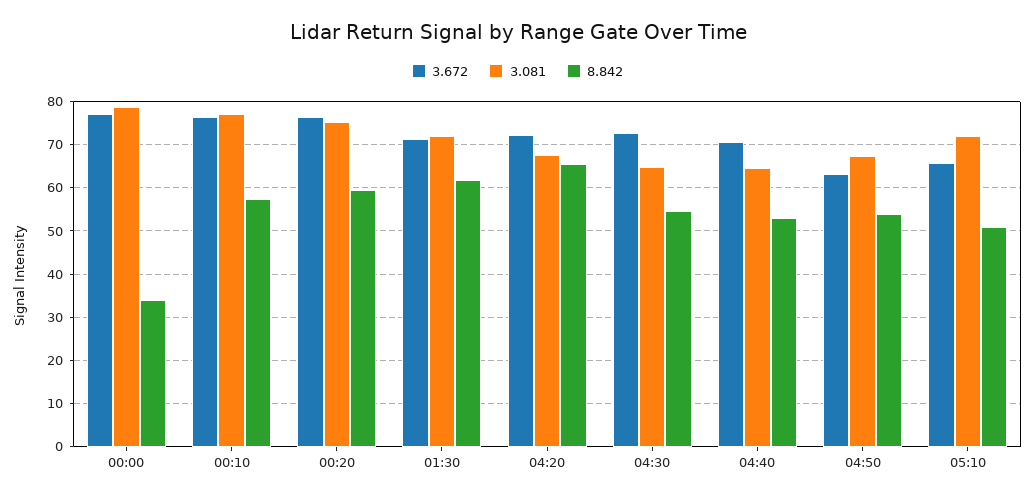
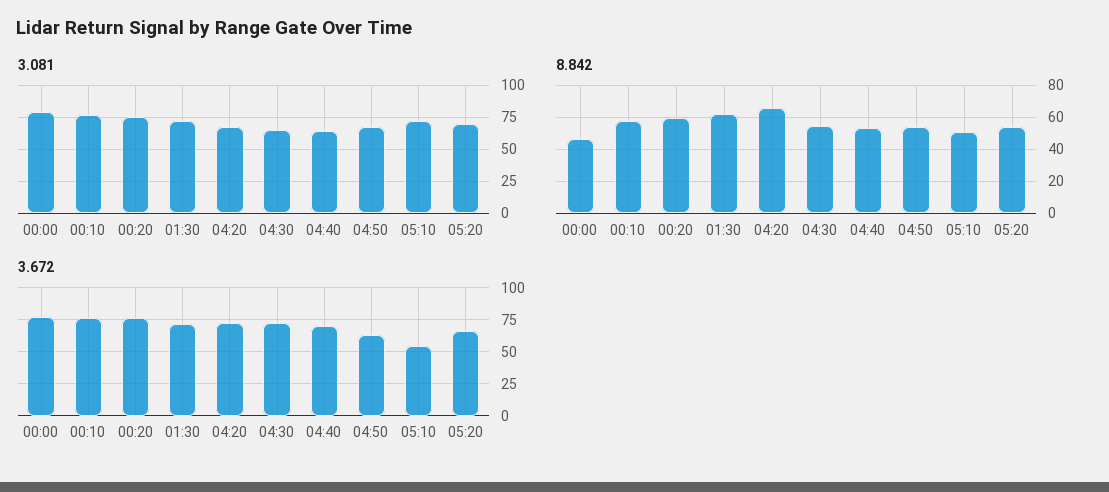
8.842, 00:00: 34 -> 45
3.672, 05:10: 66 -> 55
3.081, 05:20: none -> 70
8.842, 05:20: none -> 55
3.672, 05:20: none -> 65

